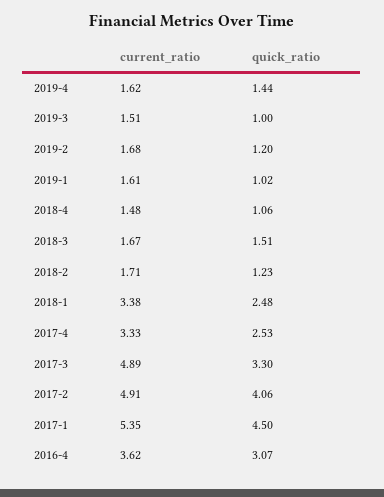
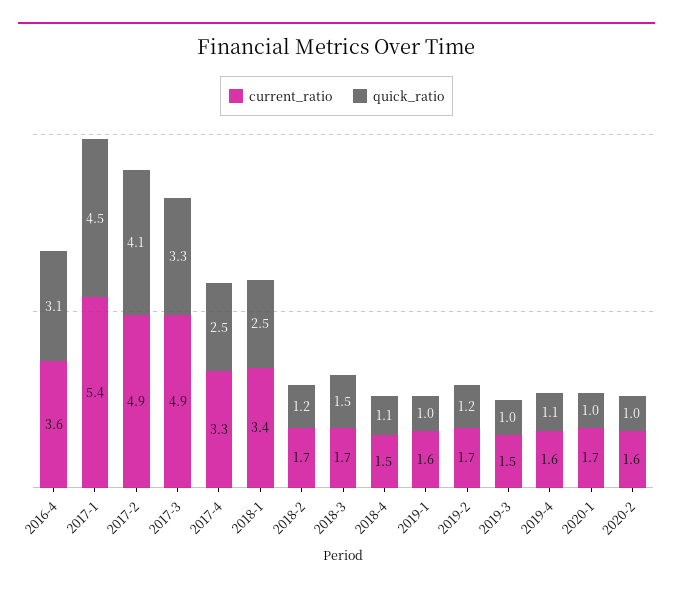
quick_ratio, 2019-4: 1.44 -> 1.1
current_ratio, 2020-1: none -> 1.7
quick_ratio, 2020-1: none -> 1
current_ratio, 2020-2: none -> 1.6
quick_ratio, 2020-2: none -> 1

